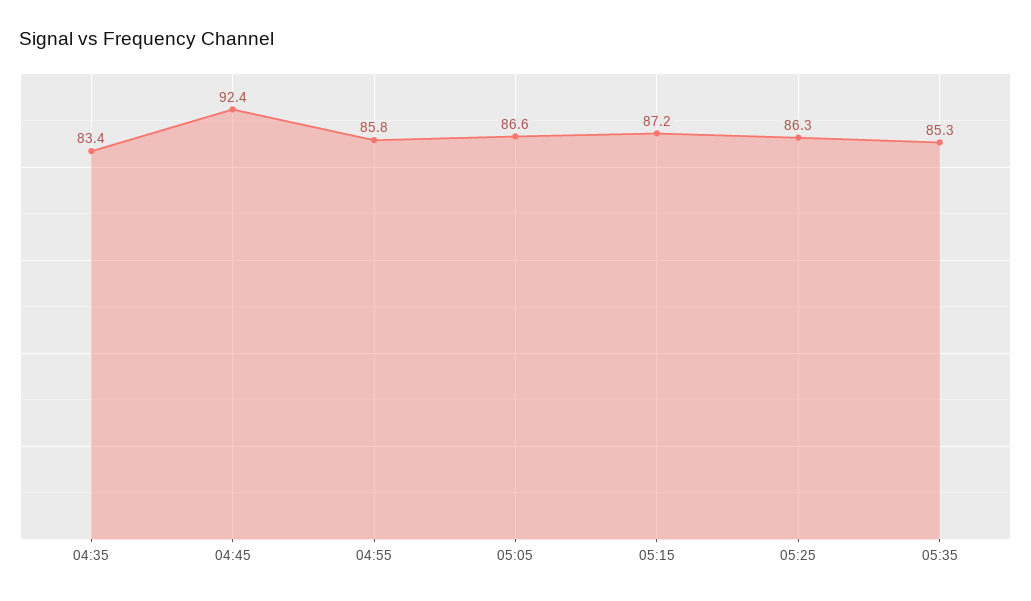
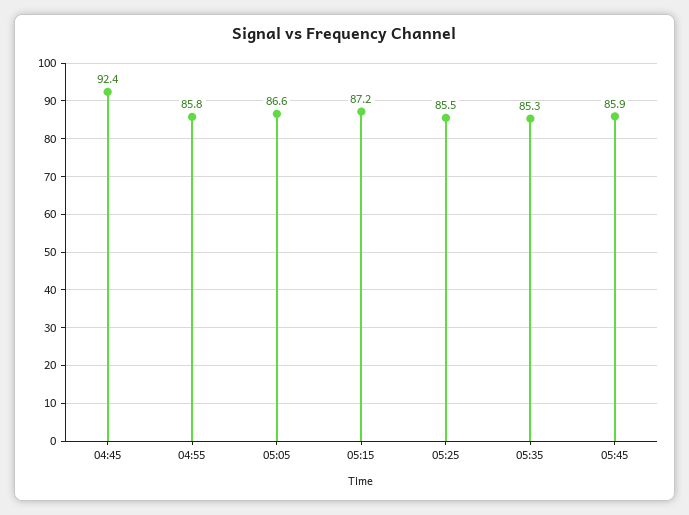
04:35: 83.4 -> none
05:25: 86.3 -> 85.5
05:45: none -> 85.9

